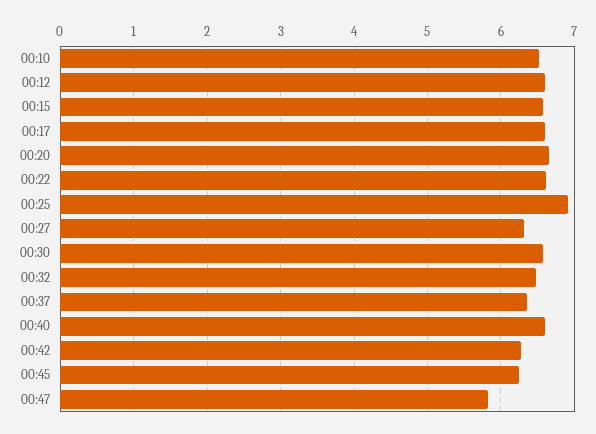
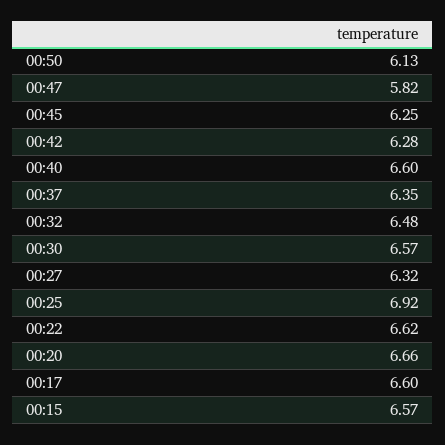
00:10: 6.5 -> none
00:12: 6.6 -> none
00:50: none -> 6.13

